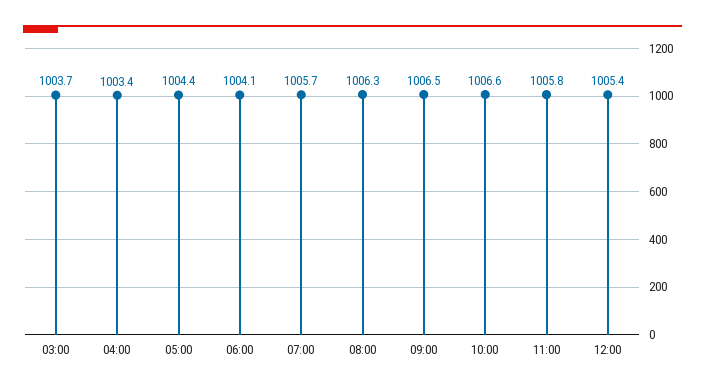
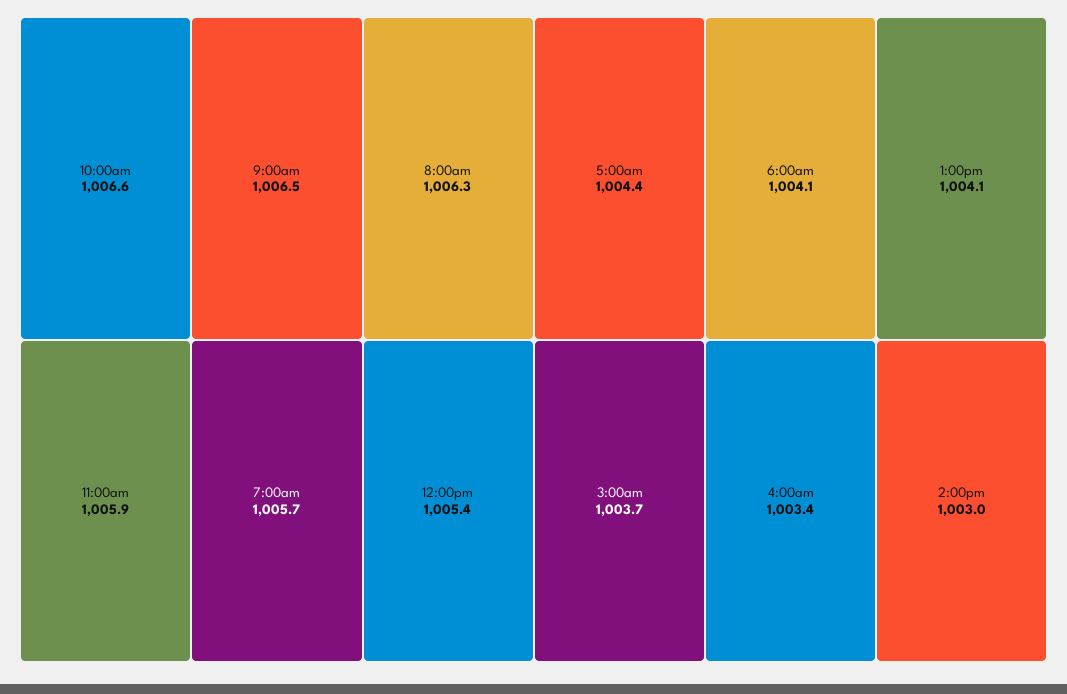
11:00: 1005.8 -> 1005.9
1:00pm: none -> 1004.1
2:00pm: none -> 1003

